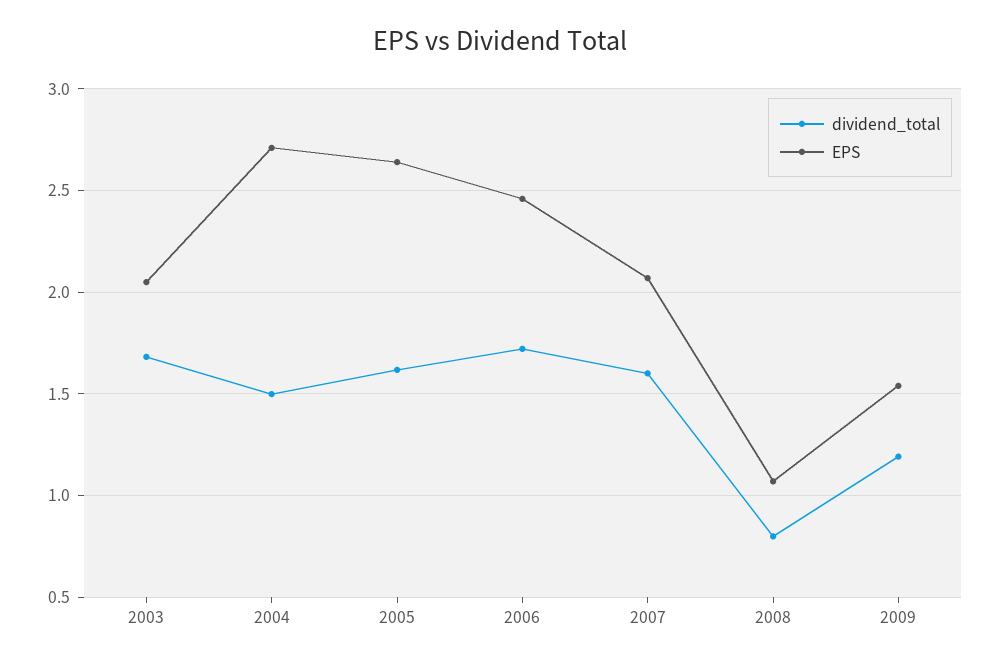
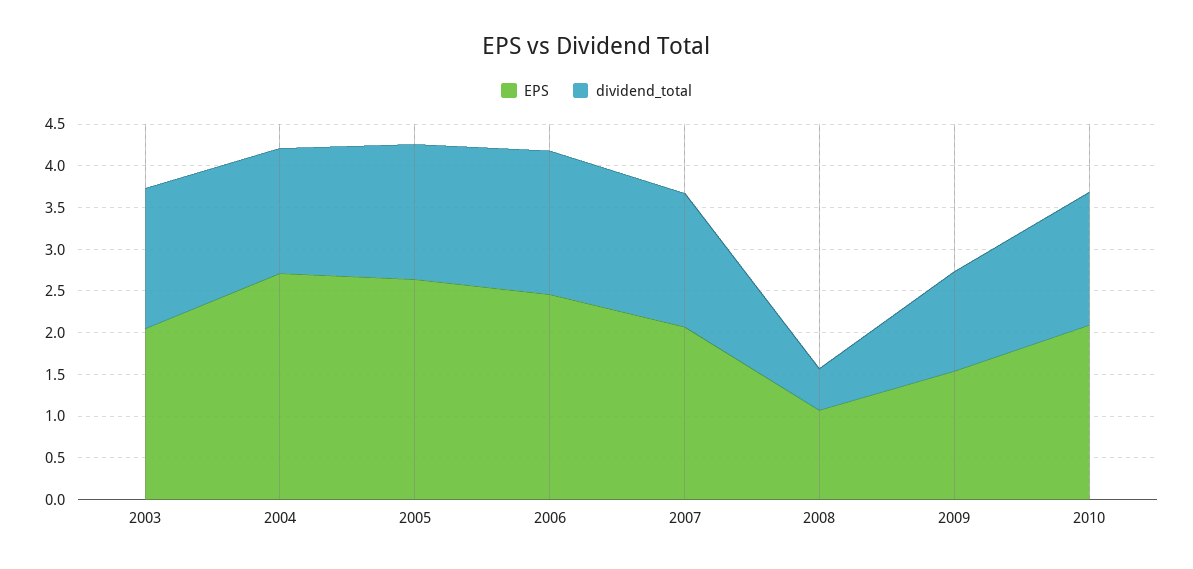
dividend_total, 2008: 0.8 -> 0.5
EPS, 2010: none -> 2.1
dividend_total, 2010: none -> 1.6

